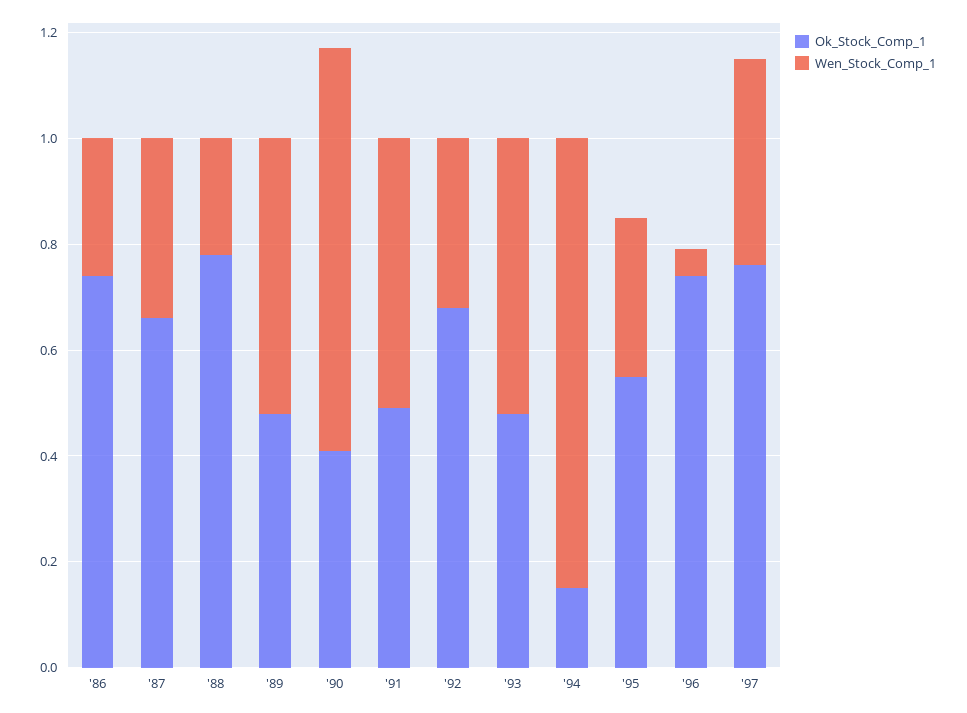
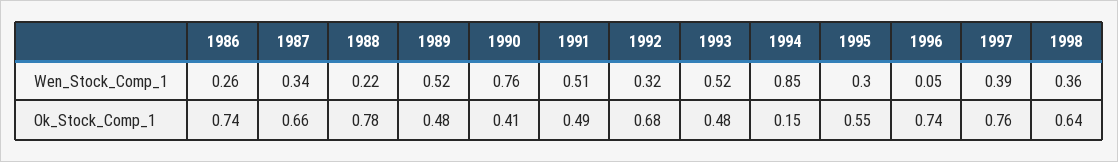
Wen_Stock_Comp_1, 1998: none -> 0.36
Ok_Stock_Comp_1, 1998: none -> 0.64

